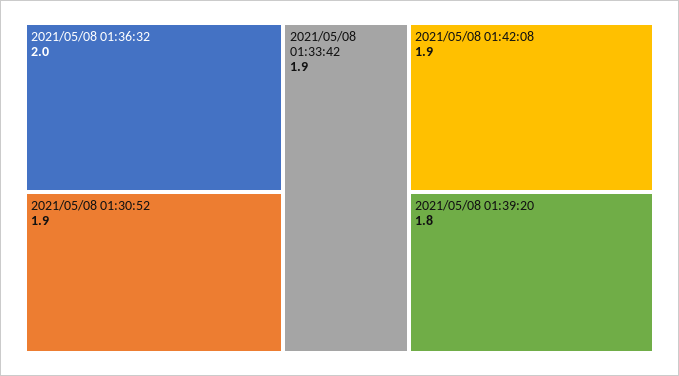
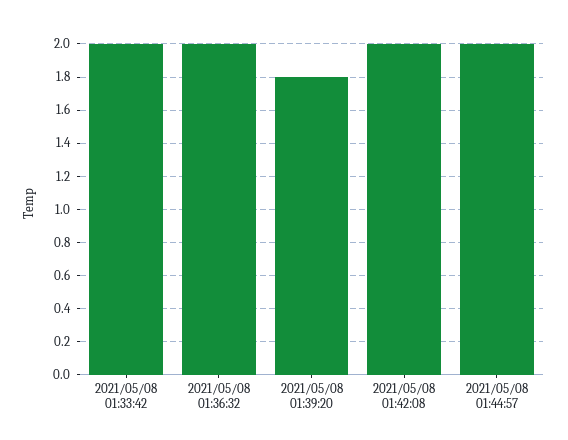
2021/05/08 01:30:52: 1.9 -> none
2021/05/08 01:33:42: 1.9 -> 2
2021/05/08 01:42:08: 1.9 -> 2
2021/05/08 01:44:57: none -> 2

